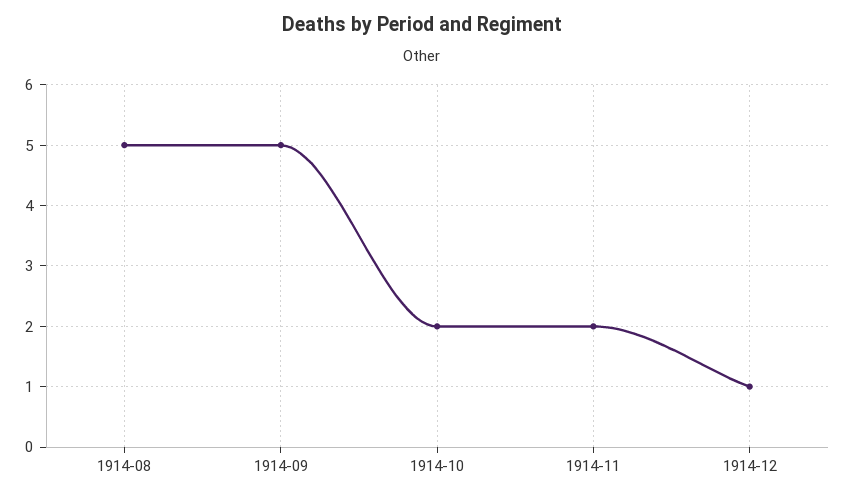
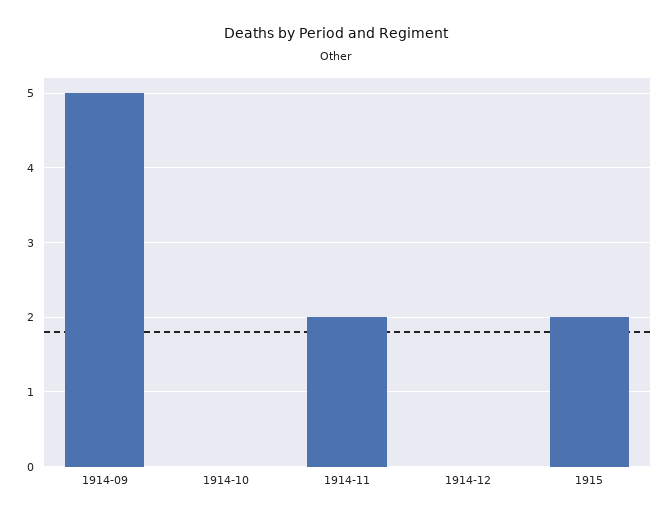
1914-08: 5 -> none
1914-10: 2 -> 0
1914-12: 1 -> 0
1915: none -> 2

